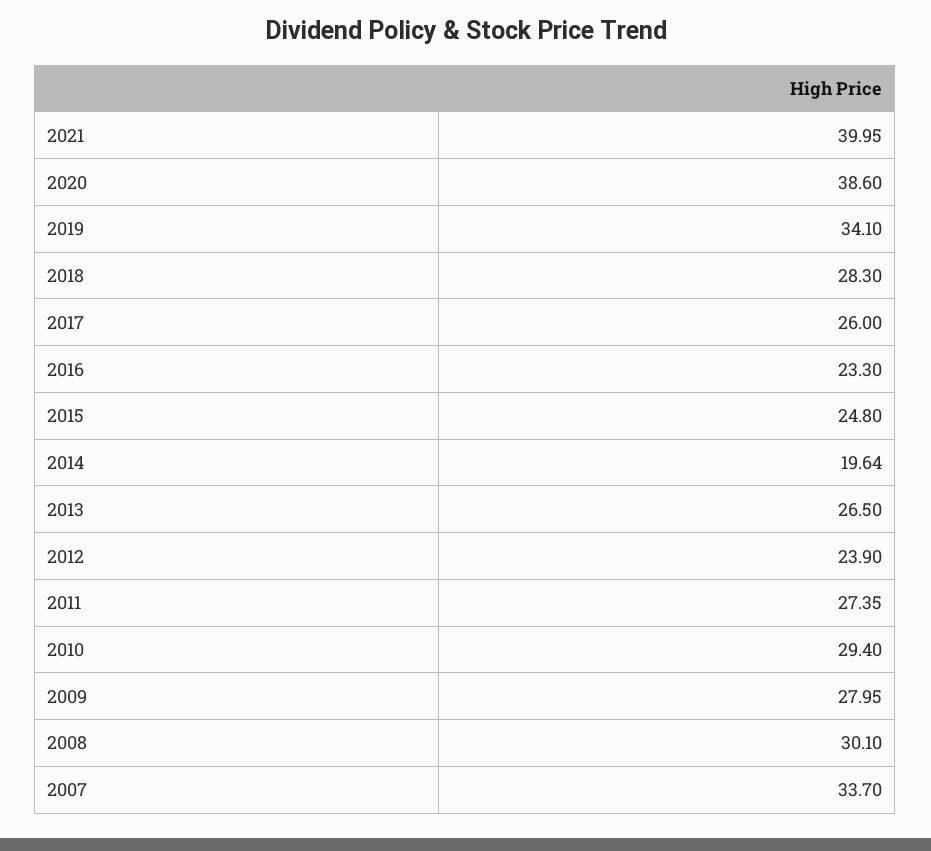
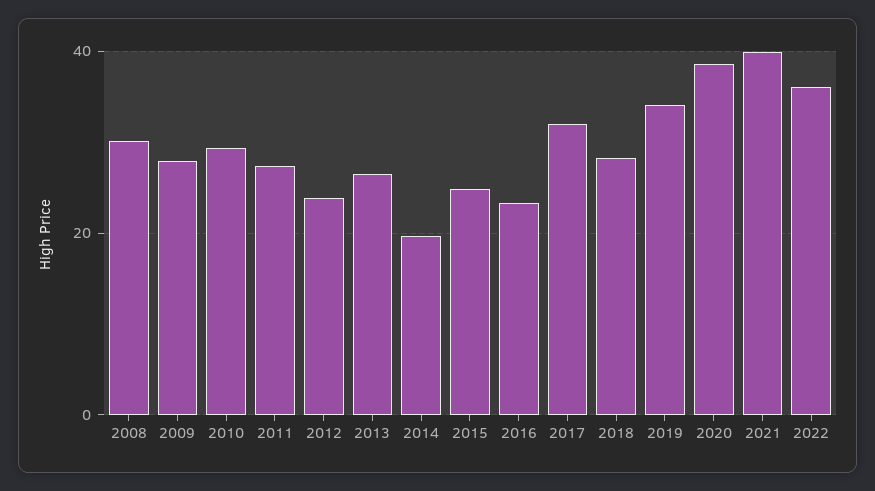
2017: 26 -> 32
2007: 33.7 -> none
2022: none -> 36

